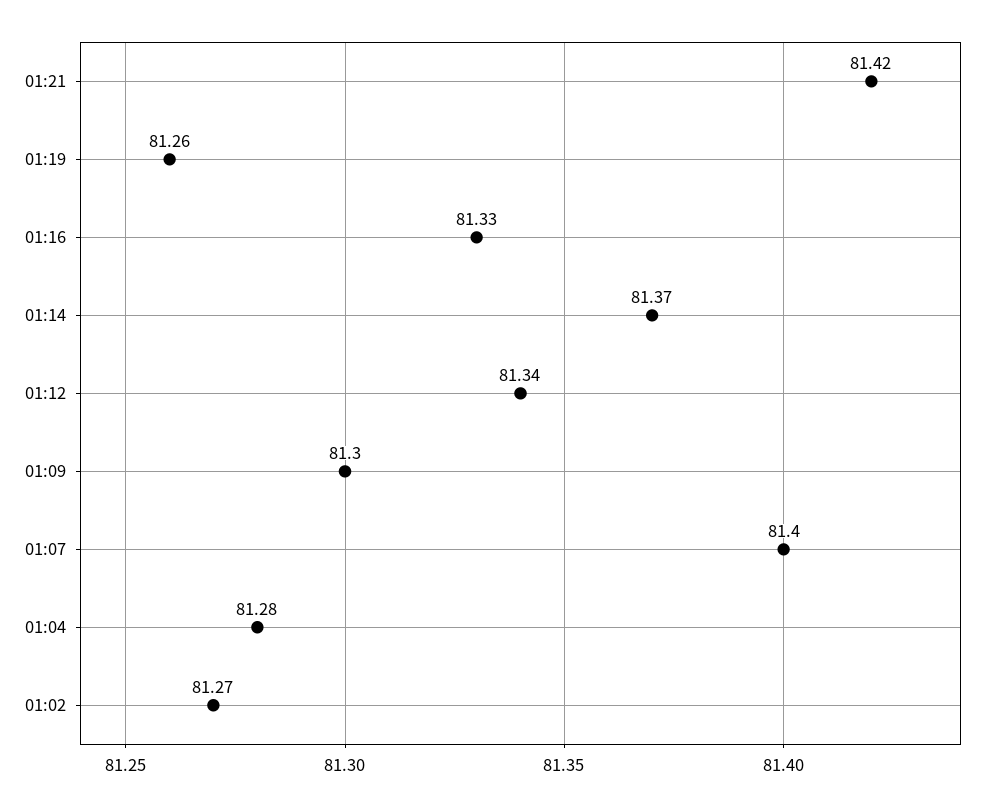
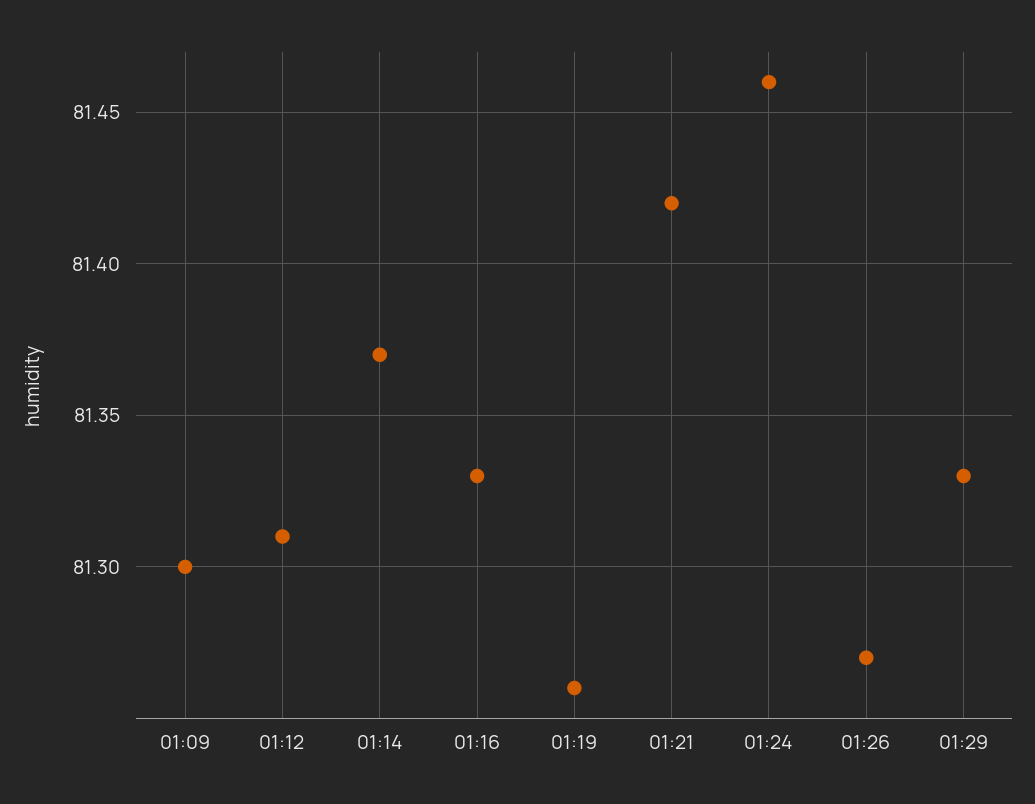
01:12: 81.34 -> 81.31
01:07: 81.4 -> none
01:04: 81.28 -> none
01:02: 81.27 -> none
01:24: none -> 81.46
01:26: none -> 81.27
01:29: none -> 81.33

